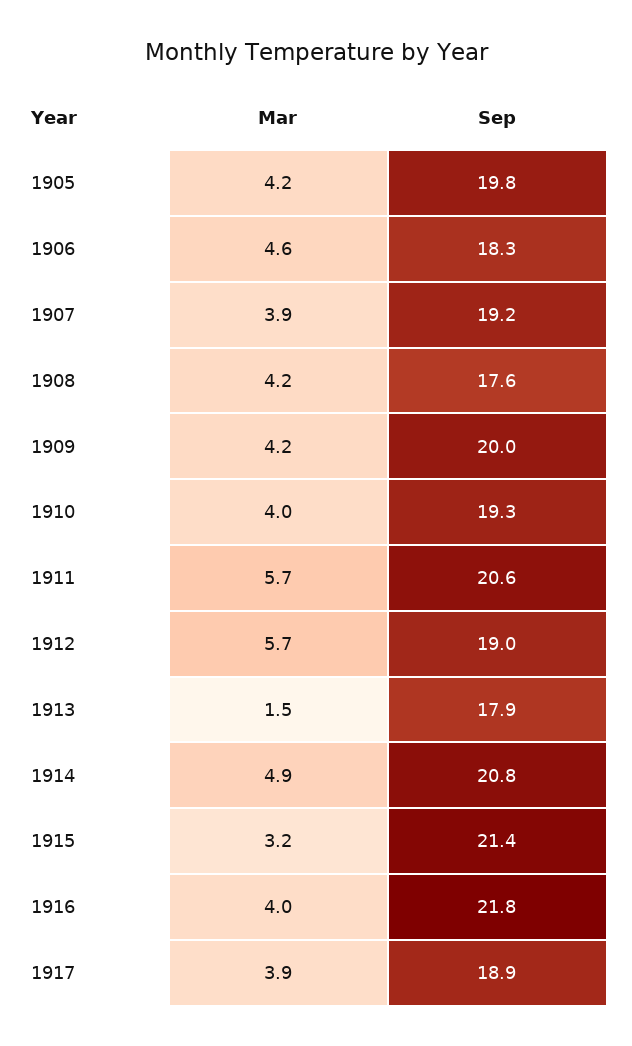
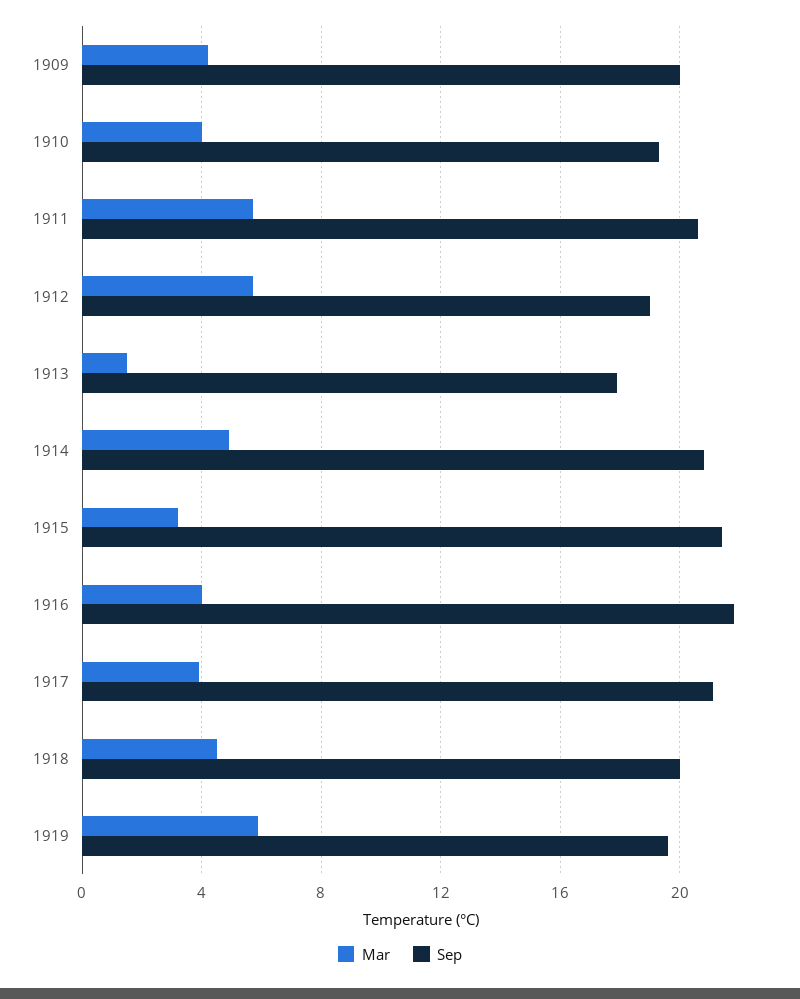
Mar, 1905: 4.2 -> none
Sep, 1905: 19.8 -> none
Mar, 1906: 4.6 -> none
Sep, 1906: 18.3 -> none
Mar, 1907: 3.9 -> none
Sep, 1907: 19.2 -> none
Mar, 1908: 4.2 -> none
Sep, 1908: 17.6 -> none
Sep, 1917: 18.9 -> 21
Mar, 1918: none -> 4.5
Sep, 1918: none -> 20
Mar, 1919: none -> 6
Sep, 1919: none -> 19.5

